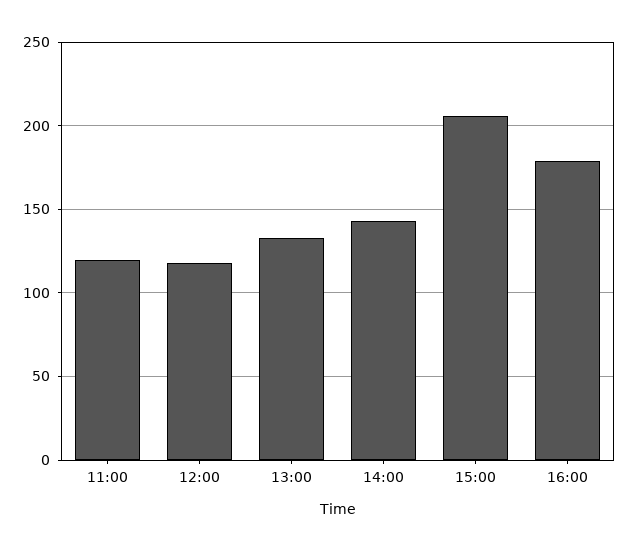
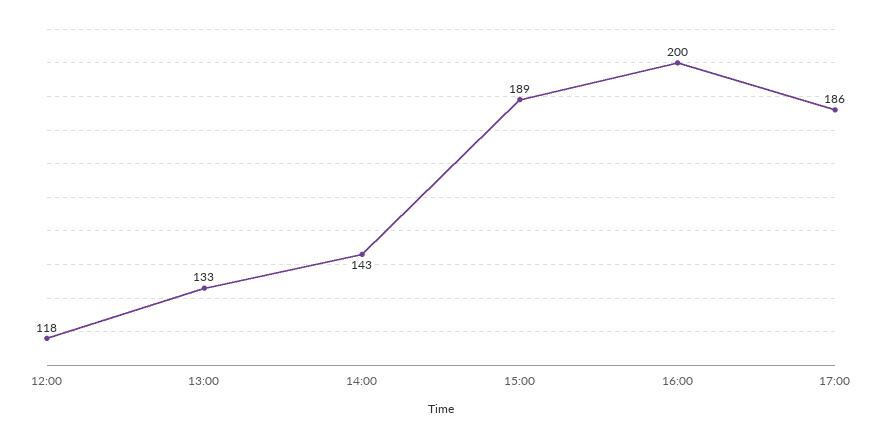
11:00: 120 -> none
15:00: 205 -> 189
16:00: 180 -> 200
17:00: none -> 186

